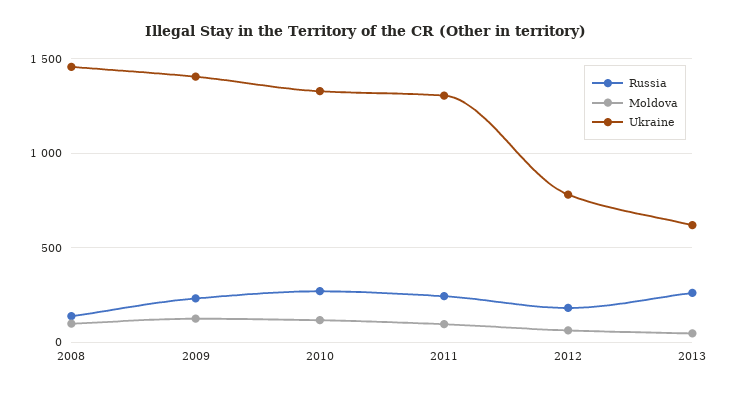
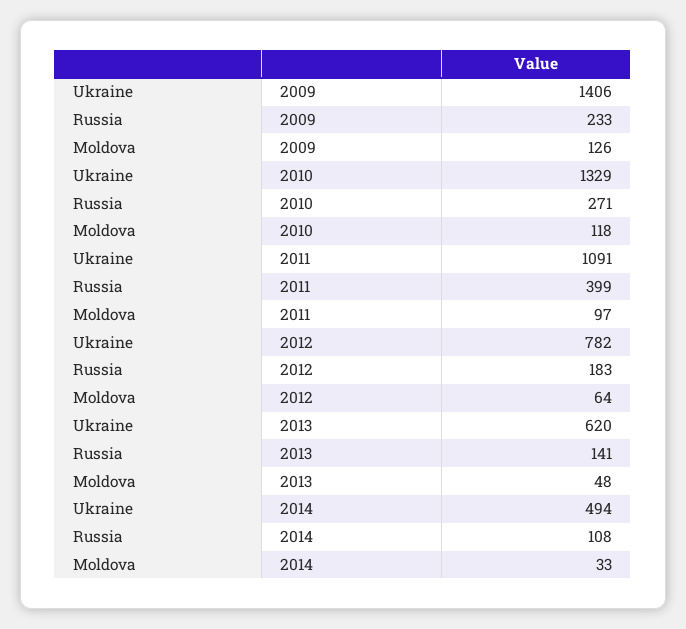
Russia, 2008: 150 -> none
Moldova, 2008: 100 -> none
Ukraine, 2008: 1450 -> none
Russia, 2011: 250 -> 399
Ukraine, 2011: 1300 -> 1091
Russia, 2013: 250 -> 141
Ukraine, 2014: none -> 494
Russia, 2014: none -> 108
Moldova, 2014: none -> 33

